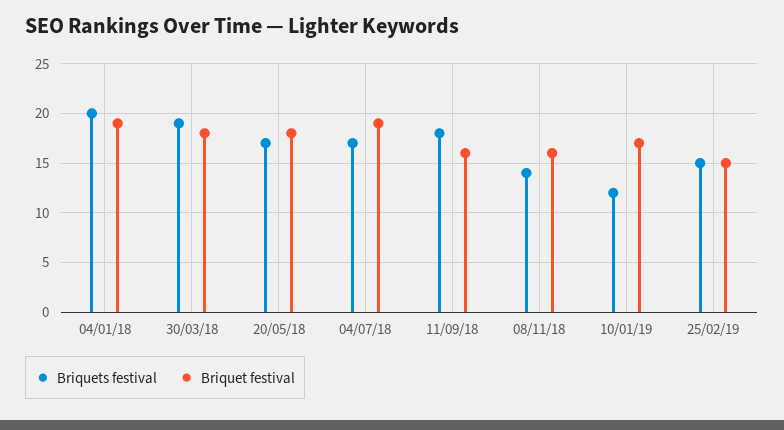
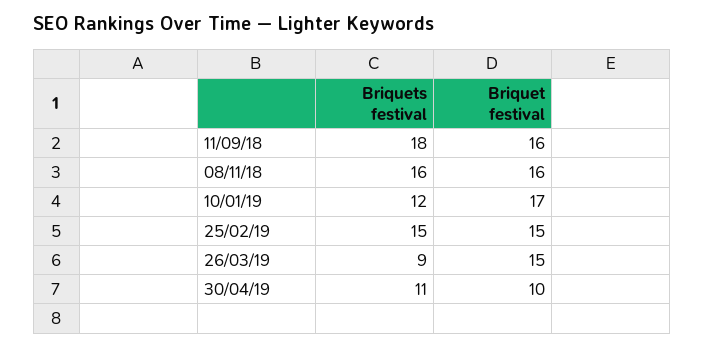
Briquets festival, 04/01/18: 20 -> none
Briquet festival, 04/01/18: 19 -> none
Briquets festival, 30/03/18: 19 -> none
Briquet festival, 30/03/18: 18 -> none
Briquets festival, 20/05/18: 17 -> none
Briquet festival, 20/05/18: 18 -> none
Briquets festival, 04/07/18: 17 -> none
Briquet festival, 04/07/18: 19 -> none
Briquets festival, 08/11/18: 14 -> 16
Briquets festival, 26/03/19: none -> 9
Briquet festival, 26/03/19: none -> 15
Briquets festival, 30/04/19: none -> 11
Briquet festival, 30/04/19: none -> 10

